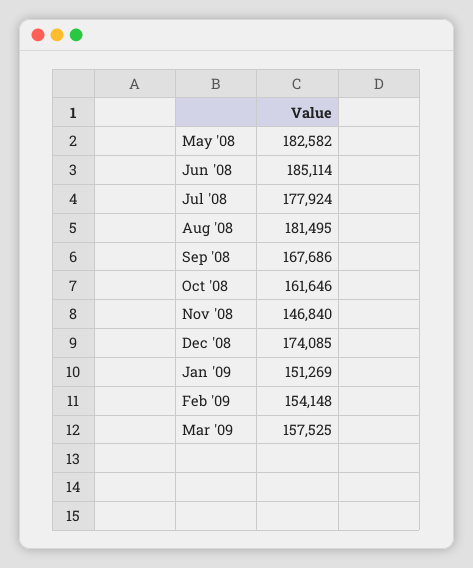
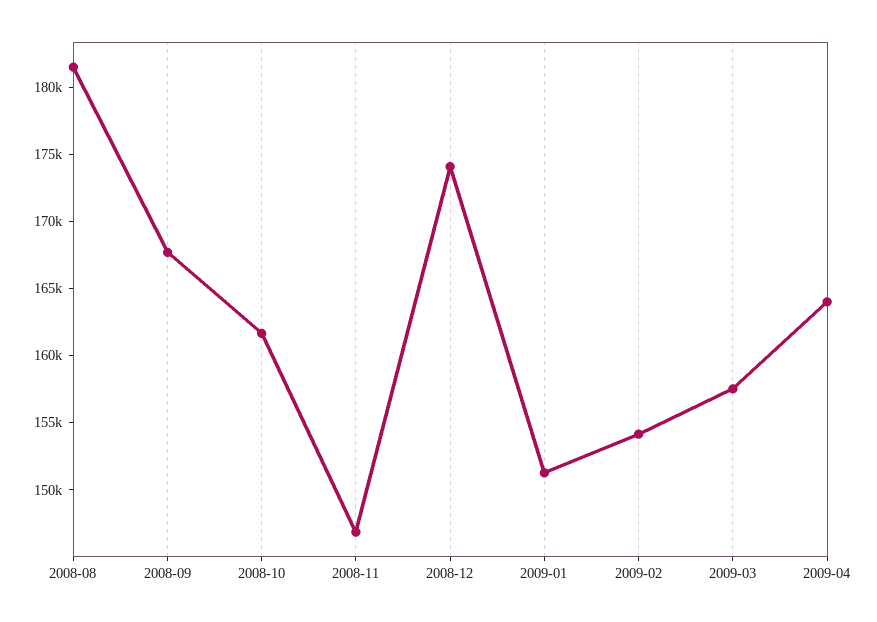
May '08: 182582 -> none
Jun '08: 185114 -> none
Jul '08: 177924 -> none
2009-04: none -> 164000

